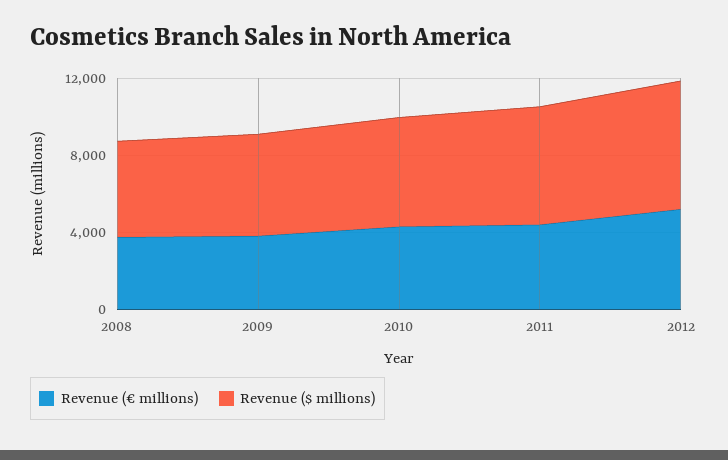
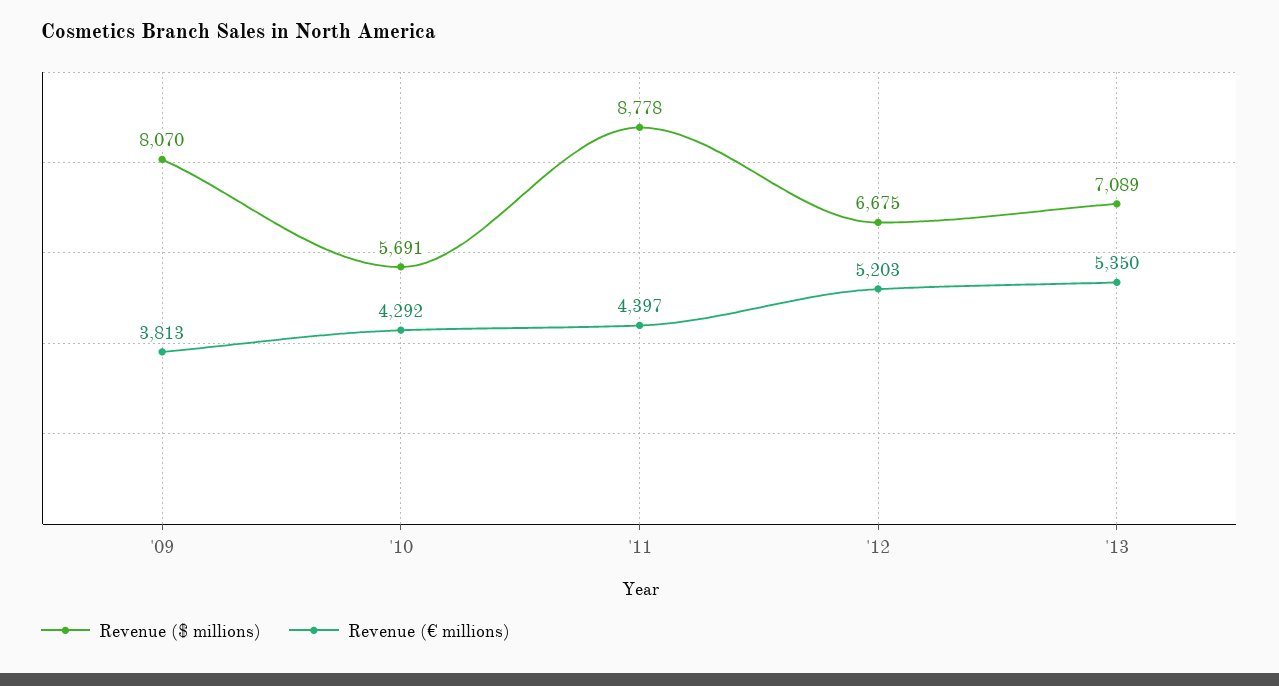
Revenue (€ millions), 2008: 4000 -> none
Revenue ($ millions), 2008: 5000 -> none
Revenue ($ millions), 2009: 5000 -> 8070
Revenue ($ millions), 2011: 6000 -> 8778
Revenue ($ millions), '13: none -> 7089
Revenue (€ millions), '13: none -> 5350

